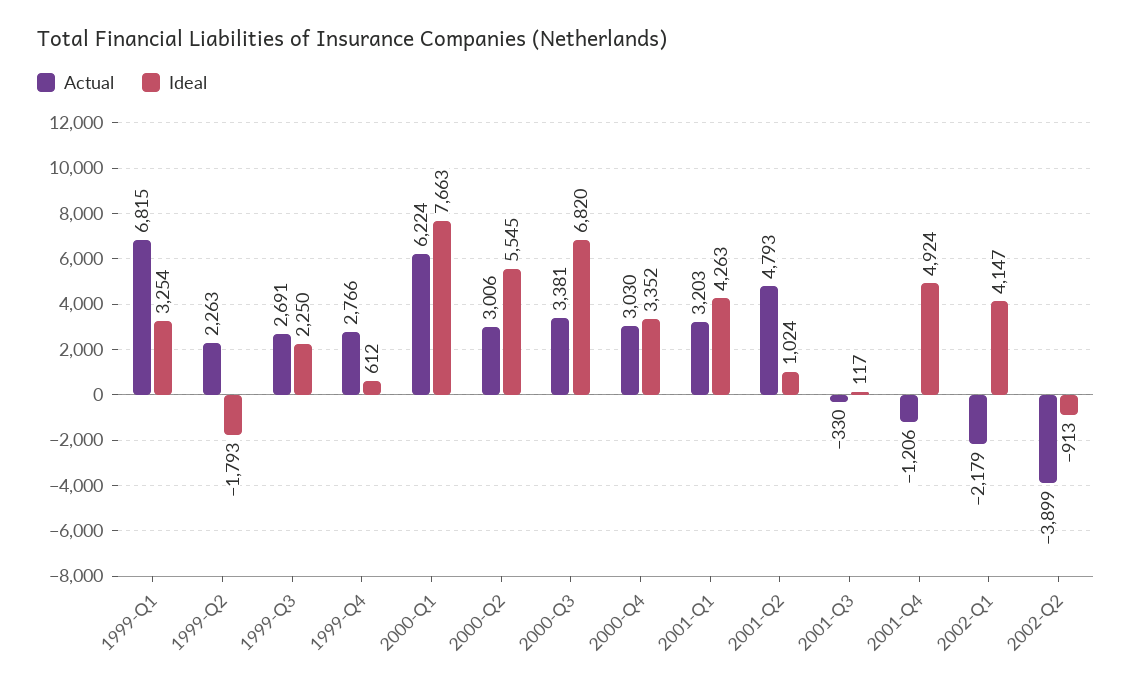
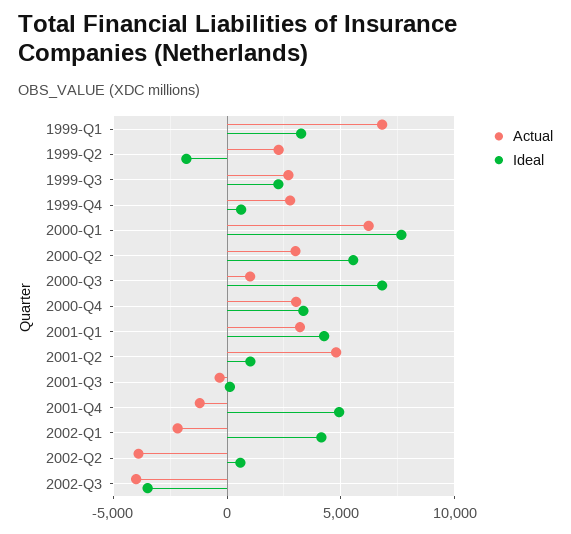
Actual, 2000-Q3: 3381 -> 1000
Ideal, 2002-Q2: -913 -> 500
Actual, 2002-Q3: none -> -4000
Ideal, 2002-Q3: none -> -3500

